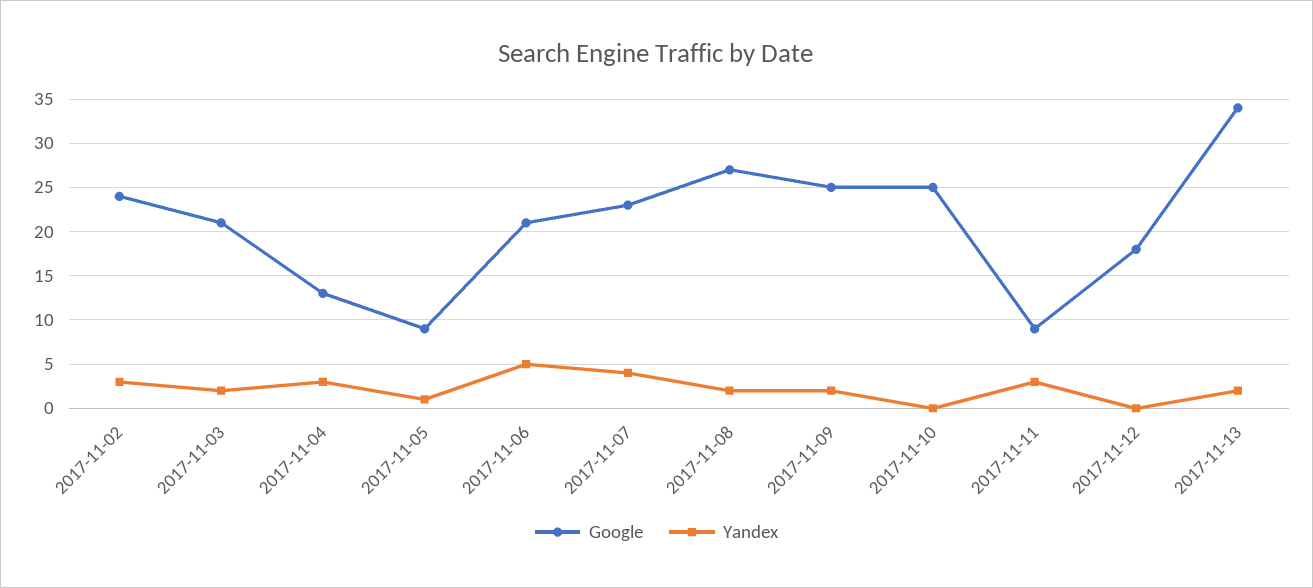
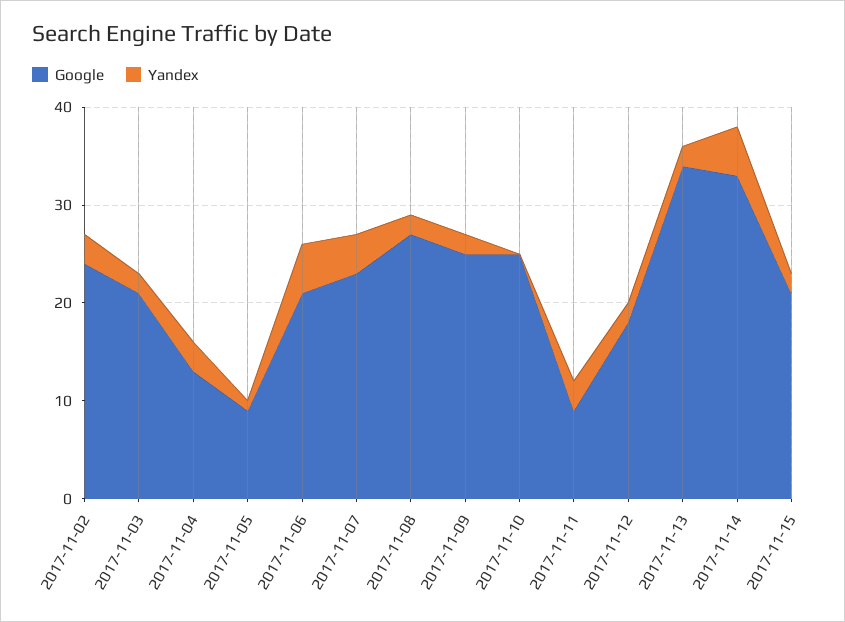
Yandex, 2017-11-12: 0 -> 2
Google, 2017-11-14: none -> 33
Yandex, 2017-11-14: none -> 5
Google, 2017-11-15: none -> 21
Yandex, 2017-11-15: none -> 2

